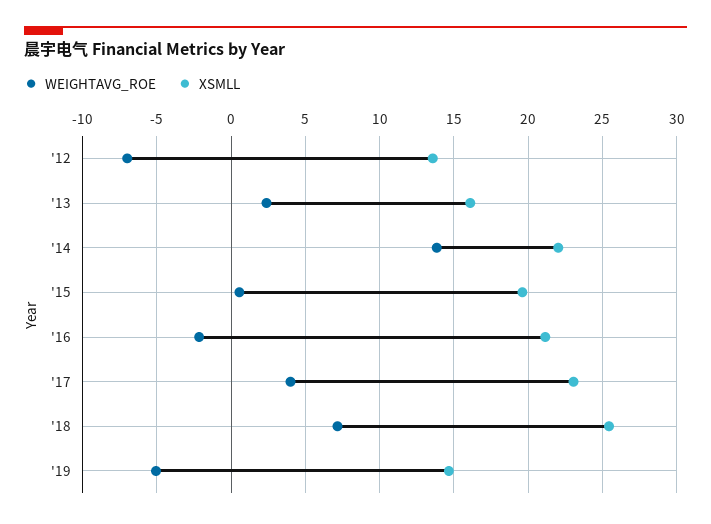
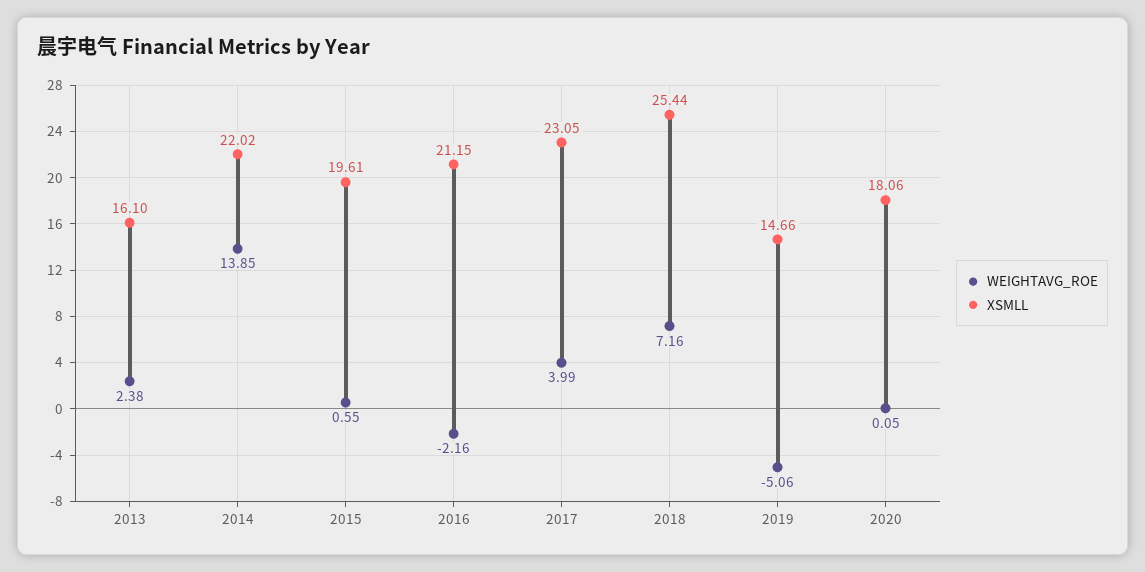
WEIGHTAVG_ROE, '12: -7 -> none
XSMLL, '12: 13.5 -> none
WEIGHTAVG_ROE, 2020: none -> 0.05
XSMLL, 2020: none -> 18.06

